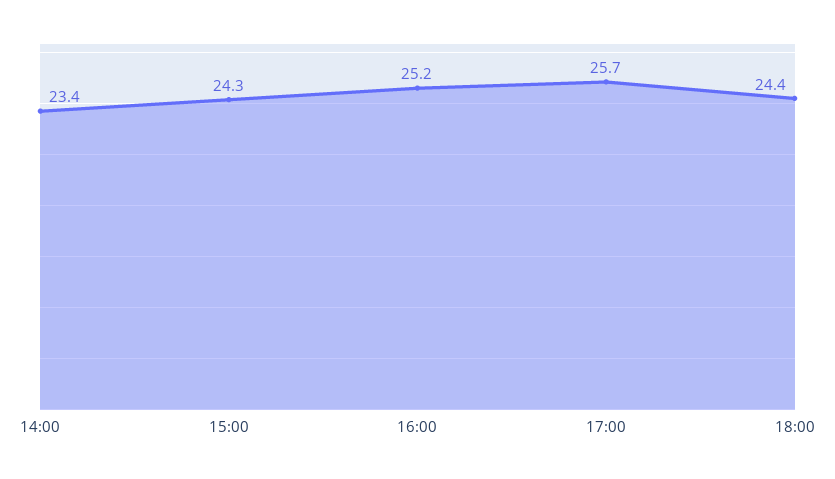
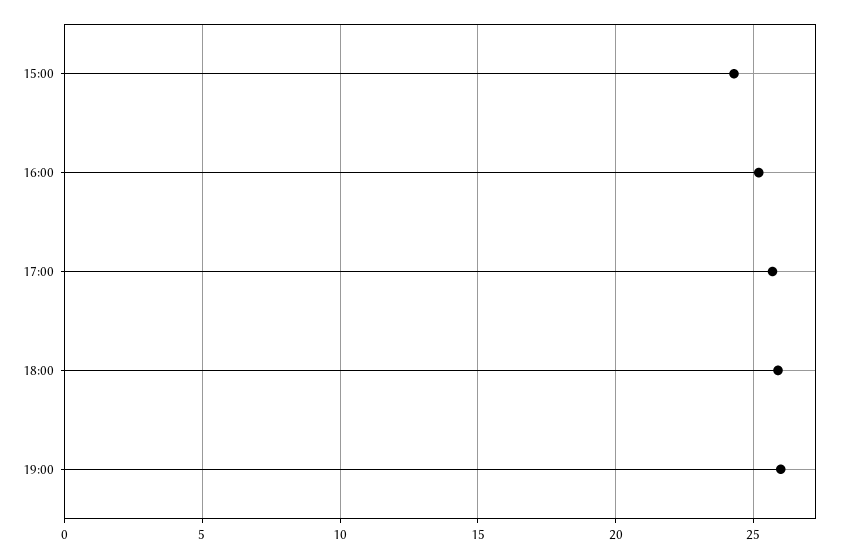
14:00: 23.4 -> none
18:00: 24.4 -> 26
19:00: none -> 26

